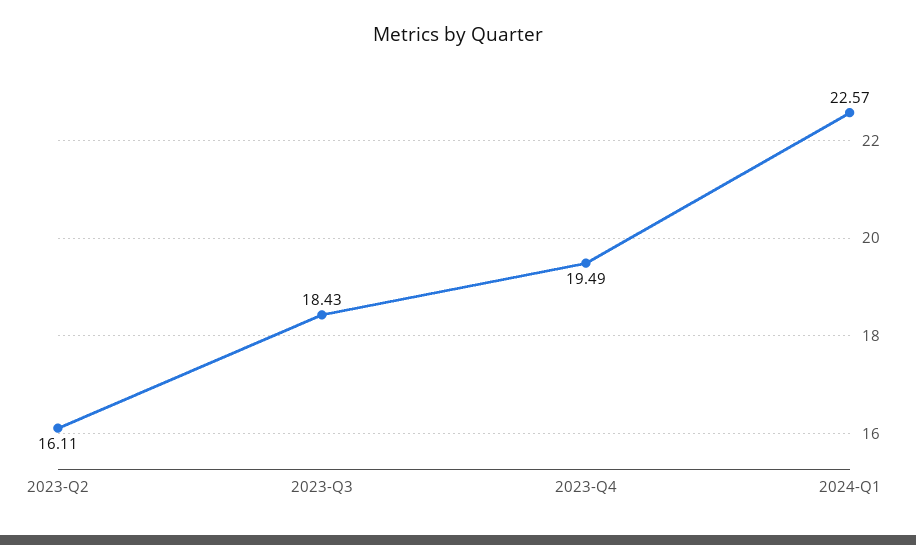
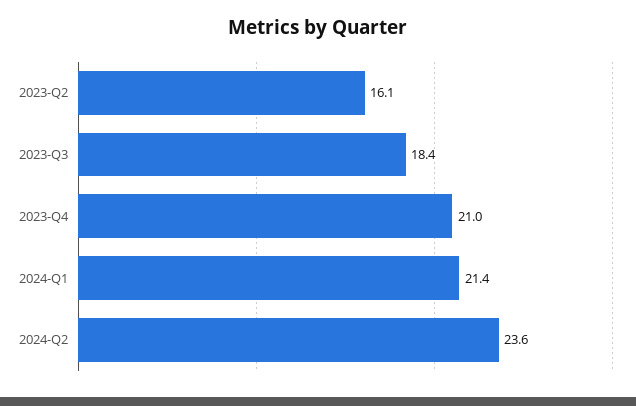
2023-Q4: 19.49 -> 21
2024-Q1: 22.57 -> 21.4
2024-Q2: none -> 23.6

